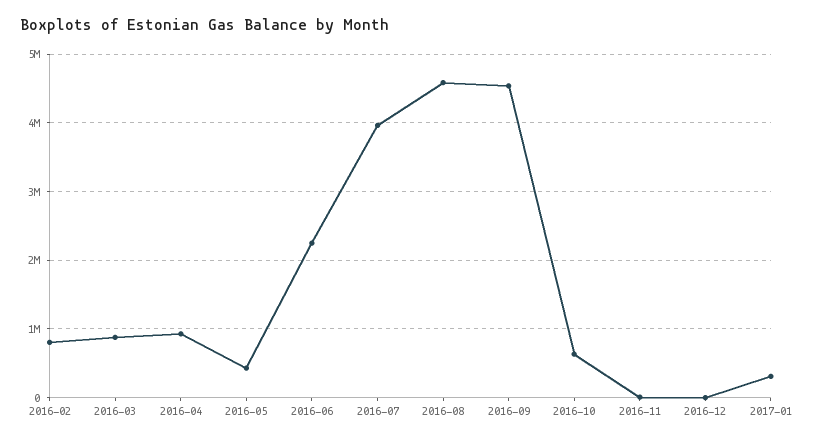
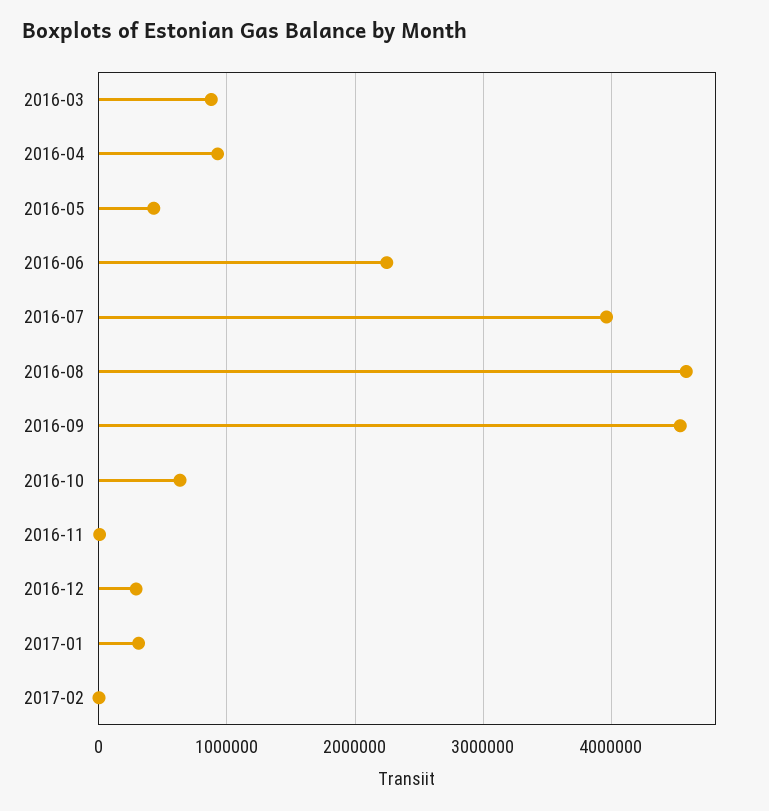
2016-02: 800000 -> none
2016-12: 0 -> 300000
2017-02: none -> 0

